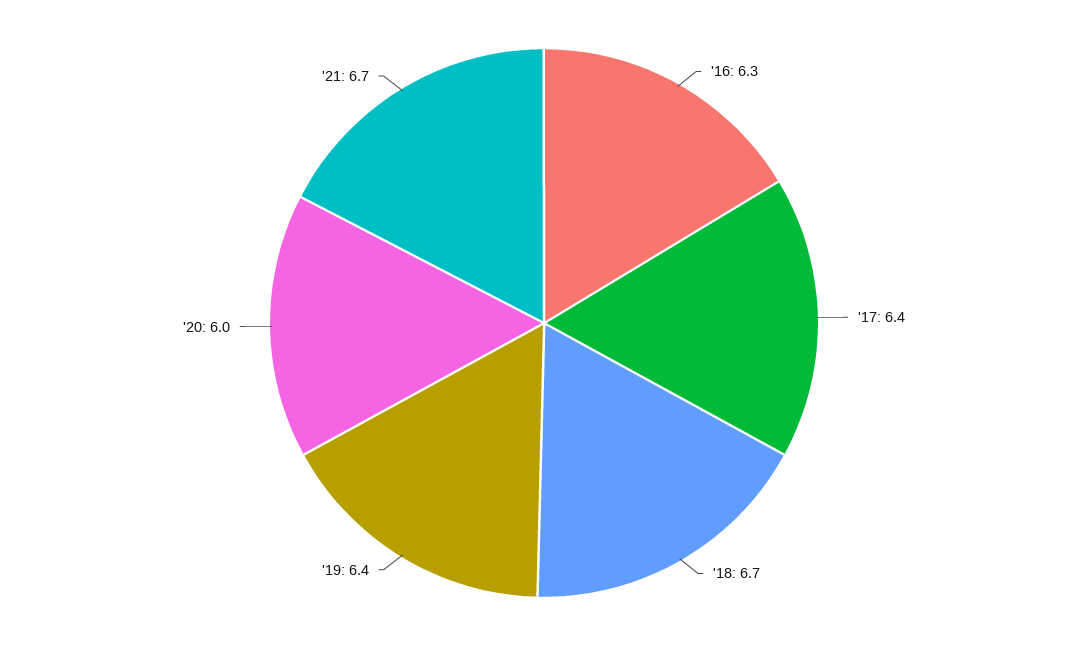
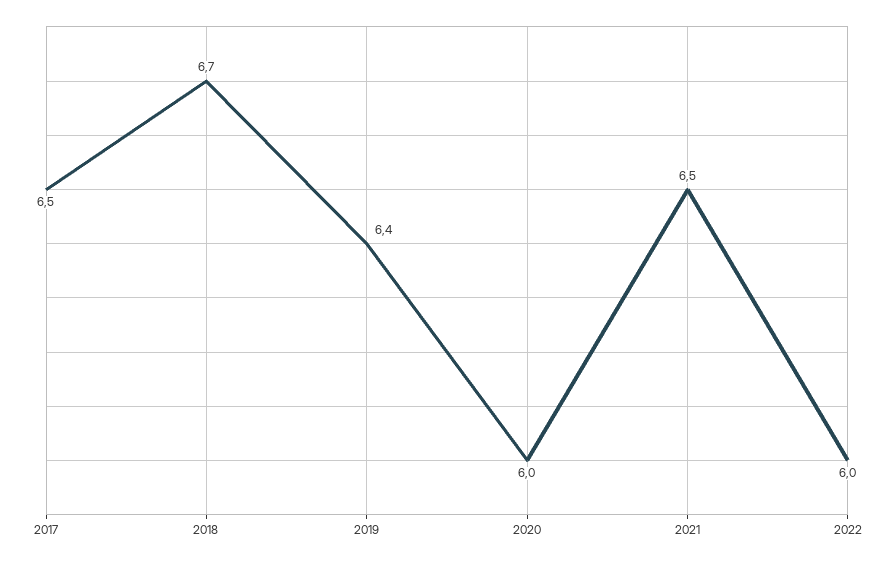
'16: 6.3 -> none
'17: 6.4 -> 6.5
'21: 6.7 -> 6.5
2022: none -> 6

